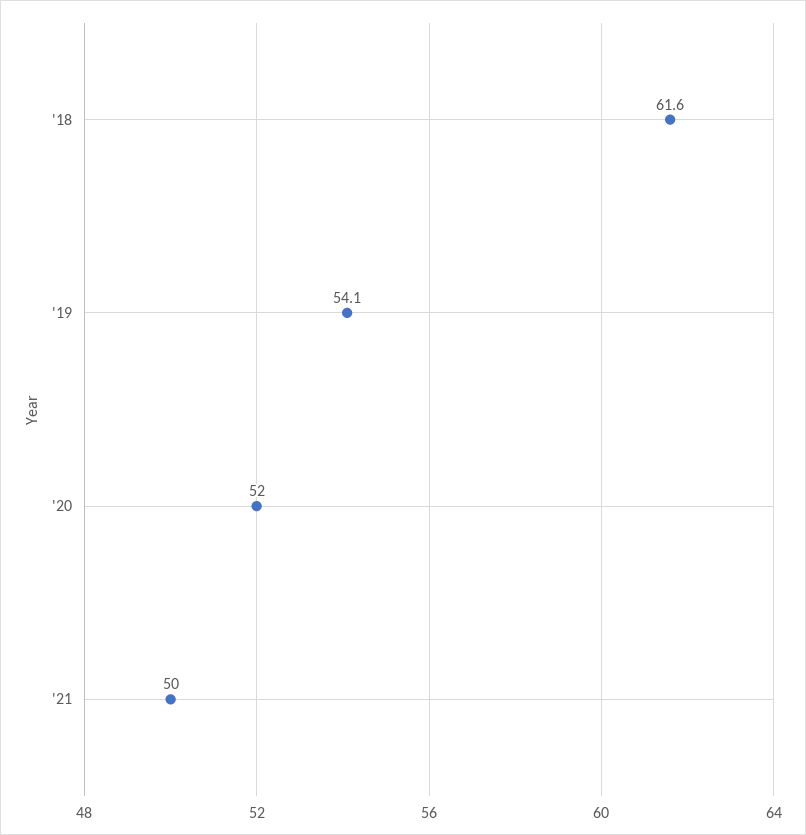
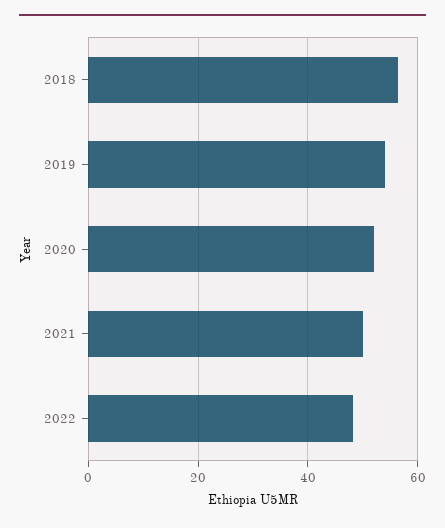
'18: 61.6 -> 56
2022: none -> 48

